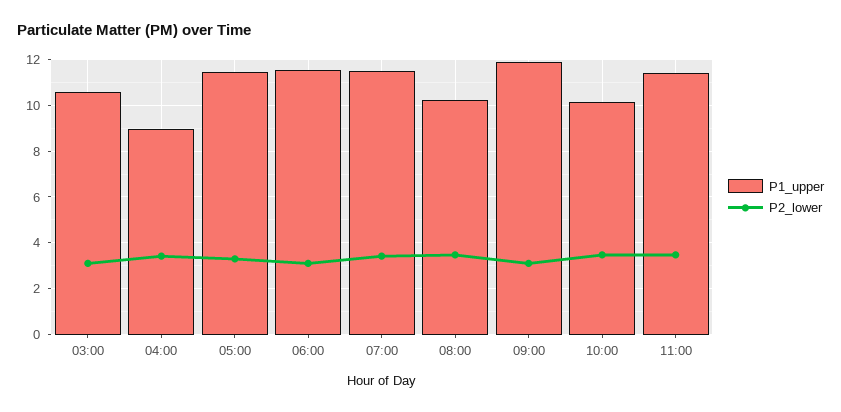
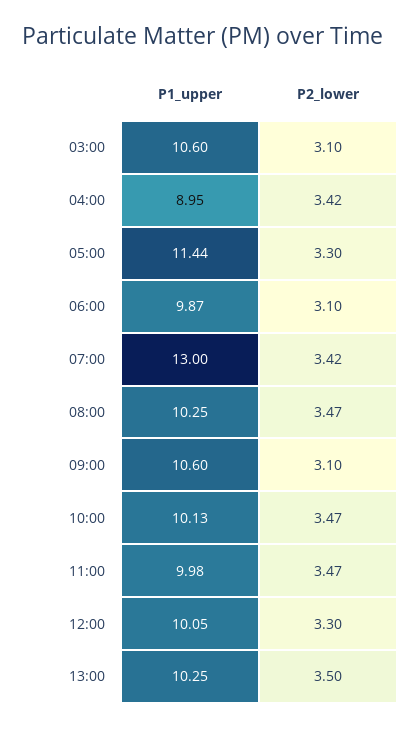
P1_upper, 06:00: 11.5 -> 9.87
P1_upper, 07:00: 11.5 -> 13
P1_upper, 09:00: 12 -> 10.6
P1_upper, 11:00: 11.5 -> 9.98
P1_upper, 12:00: none -> 10.05
P2_lower, 12:00: none -> 3.3
P1_upper, 13:00: none -> 10.25
P2_lower, 13:00: none -> 3.5

